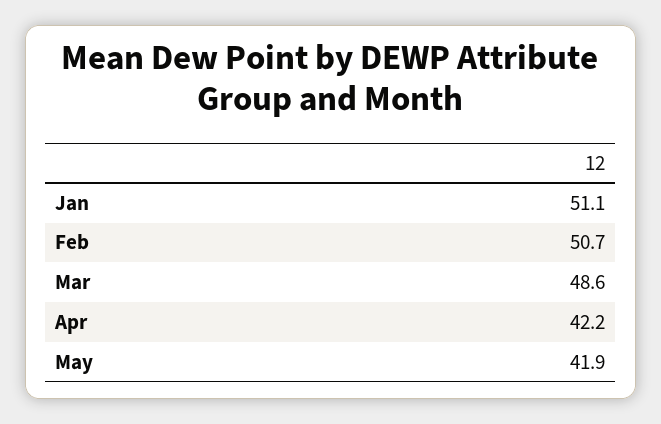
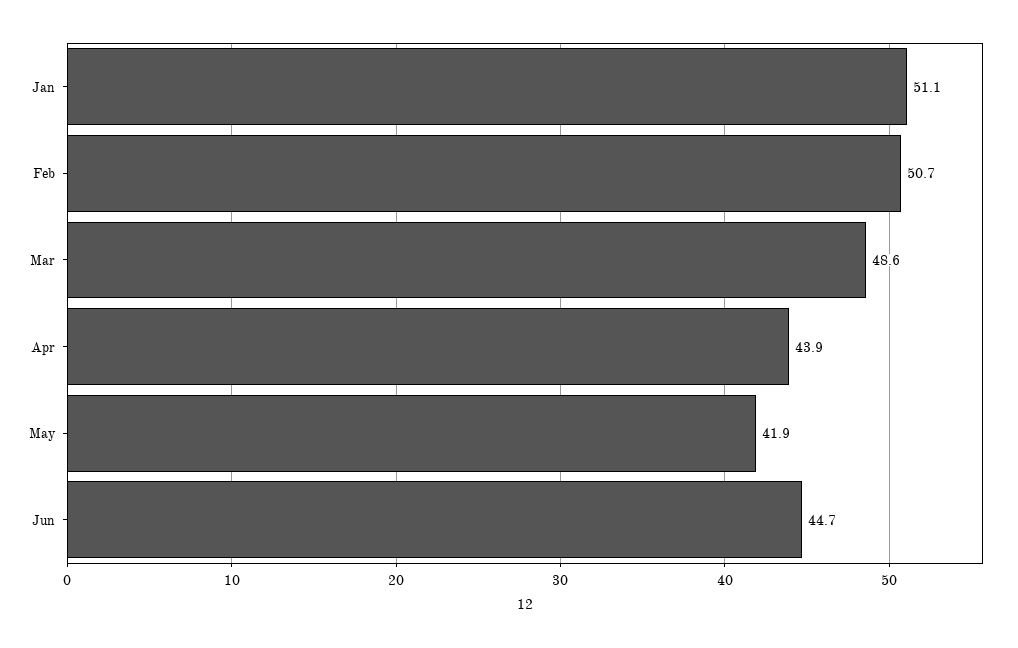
Apr: 42.2 -> 43.9
Jun: none -> 44.7

